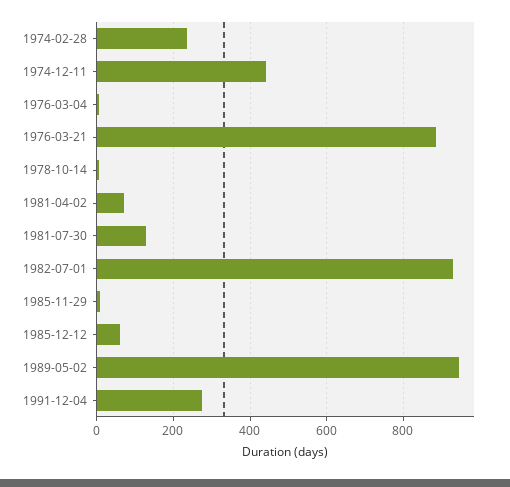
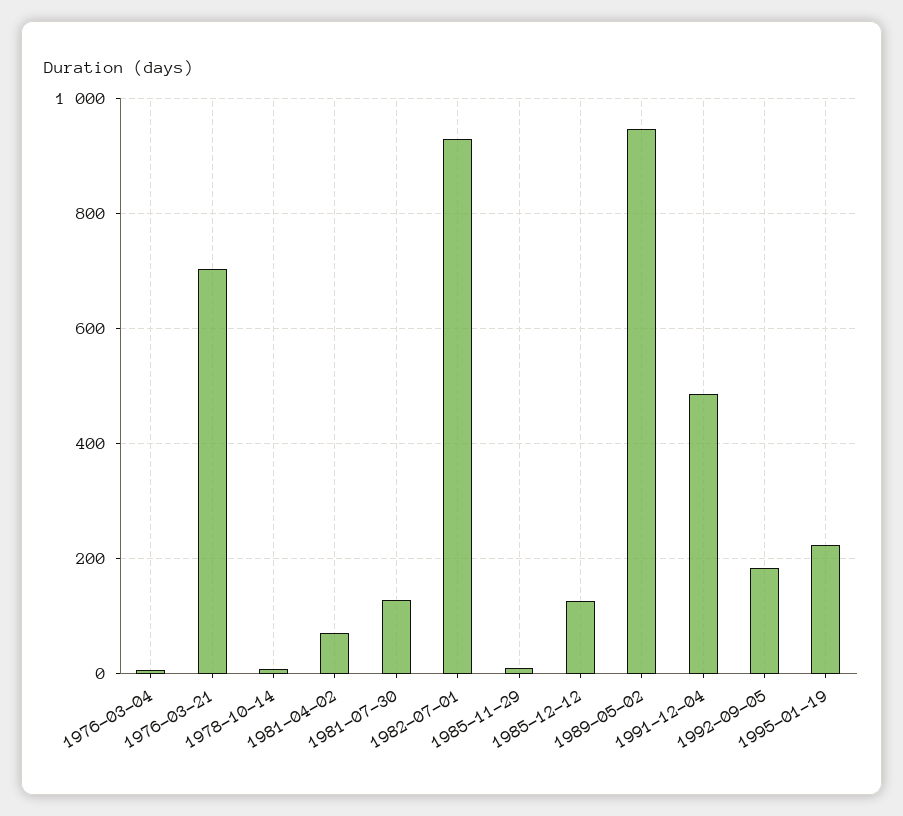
1974-02-28: 240 -> none
1974-12-11: 440 -> none
1976-03-21: 880 -> 700
1985-12-12: 60 -> 120
1991-12-04: 280 -> 480
1992-09-05: none -> 180
1995-01-19: none -> 220

